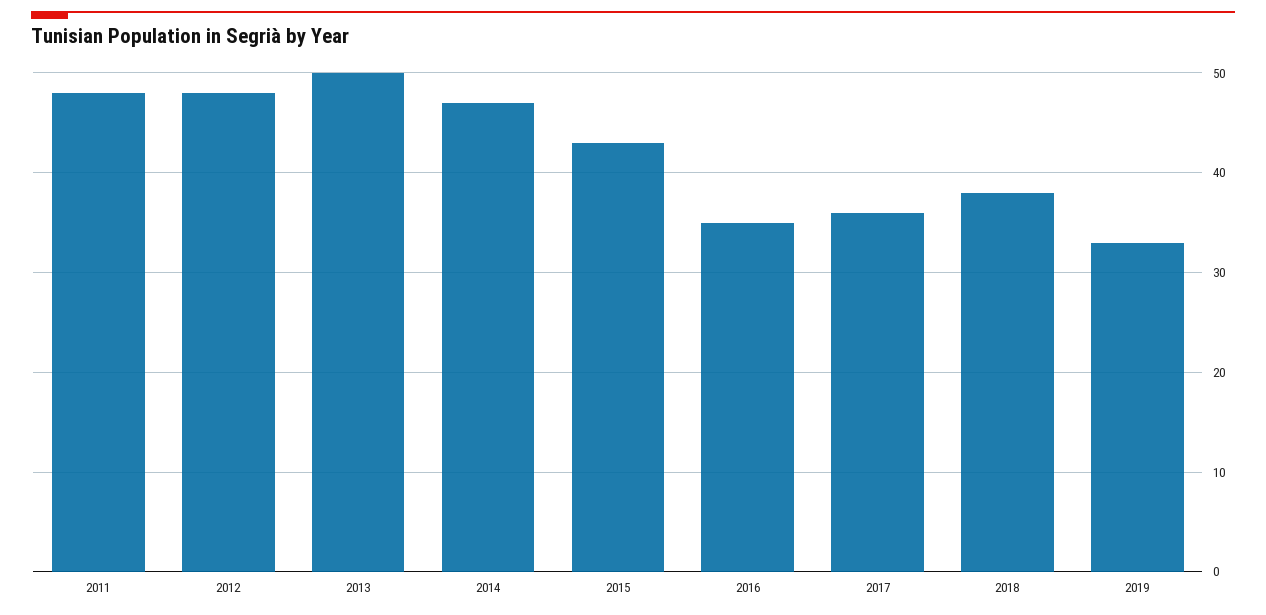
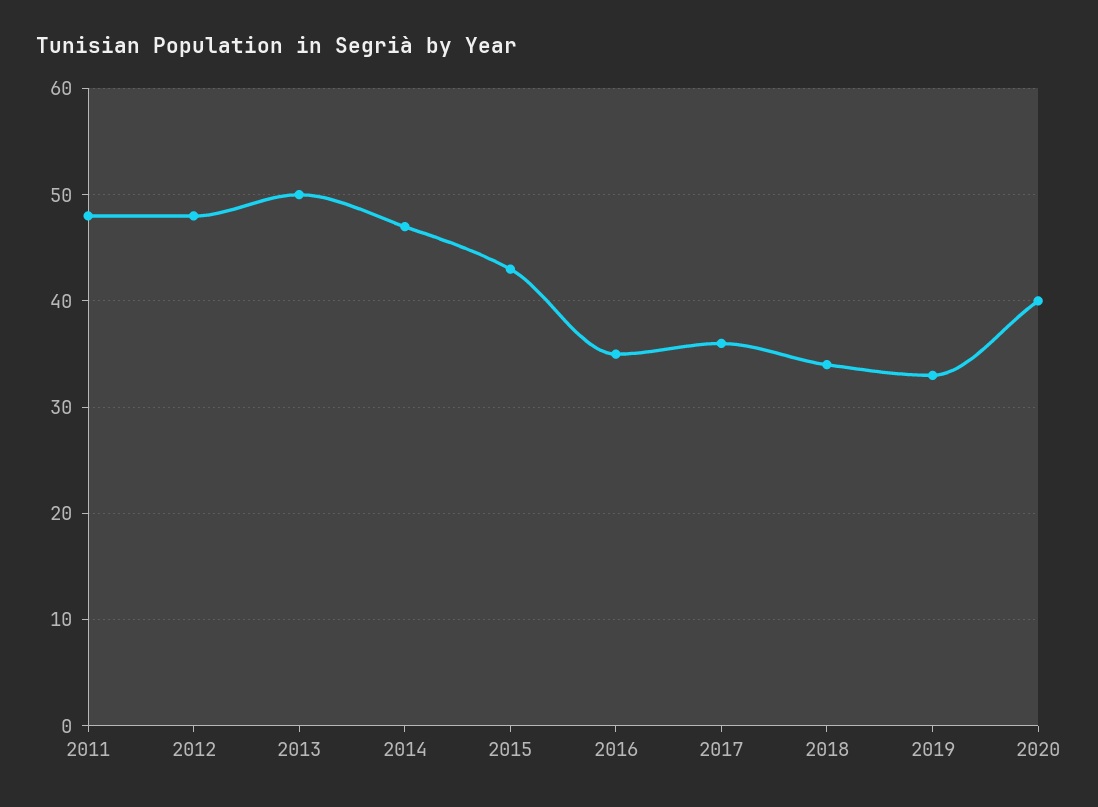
2018: 38 -> 34
2020: none -> 40

